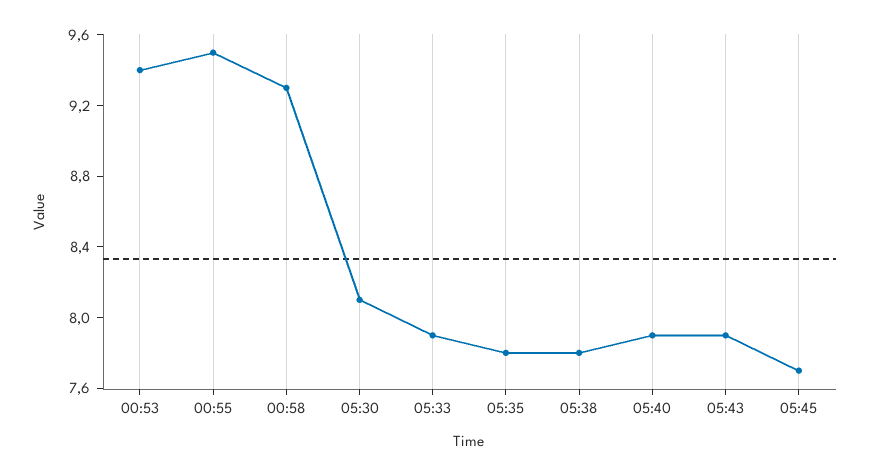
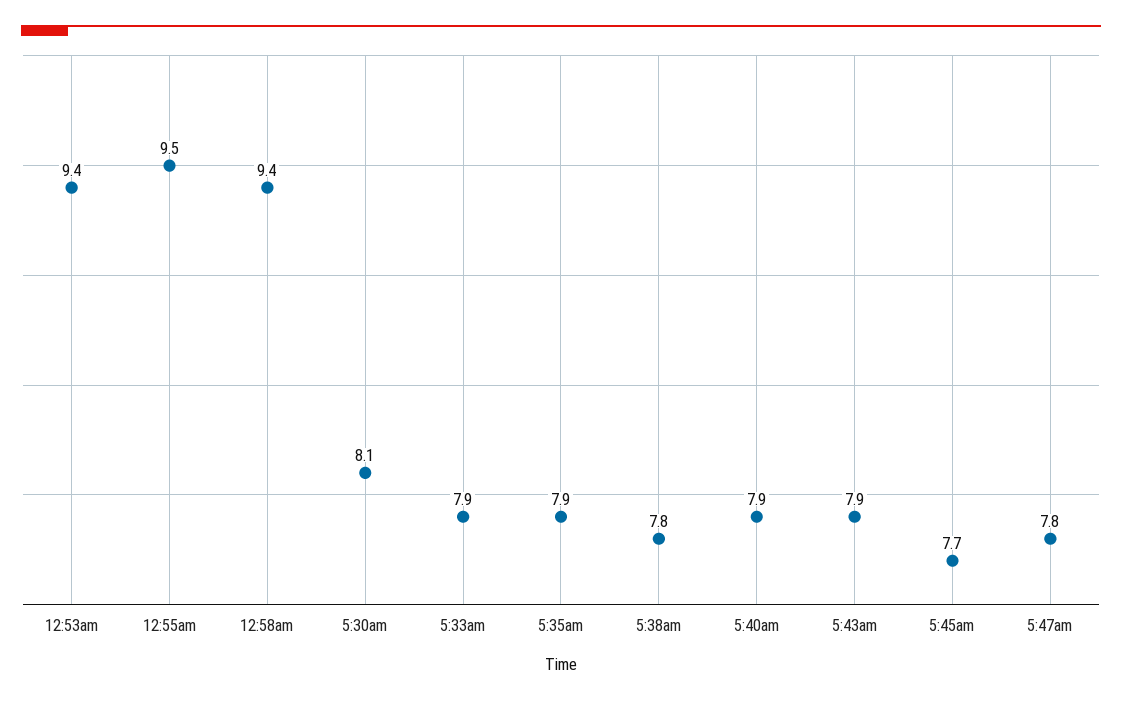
00:58: 9.3 -> 9.4
05:35: 7.8 -> 7.9
5:47am: none -> 7.8

